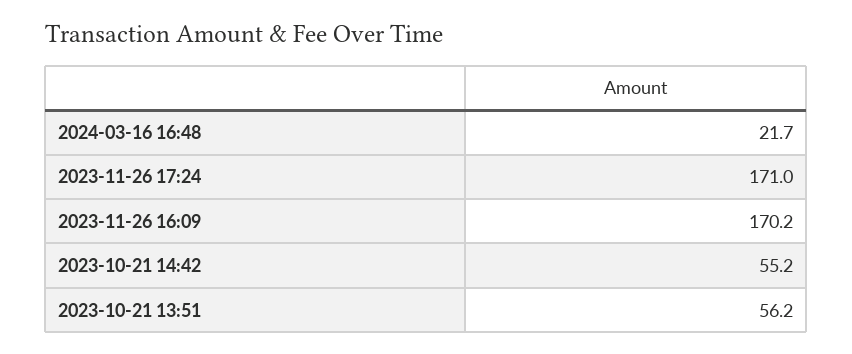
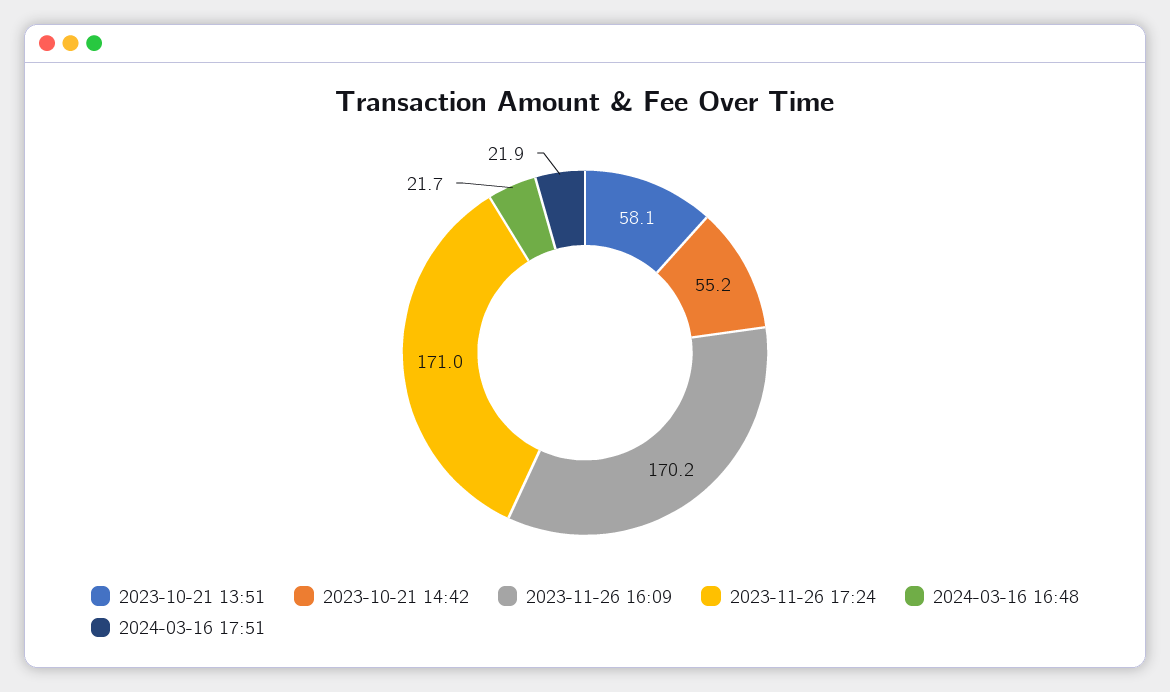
2023-10-21 13:51: 56.2 -> 58.1
2024-03-16 17:51: none -> 21.9

